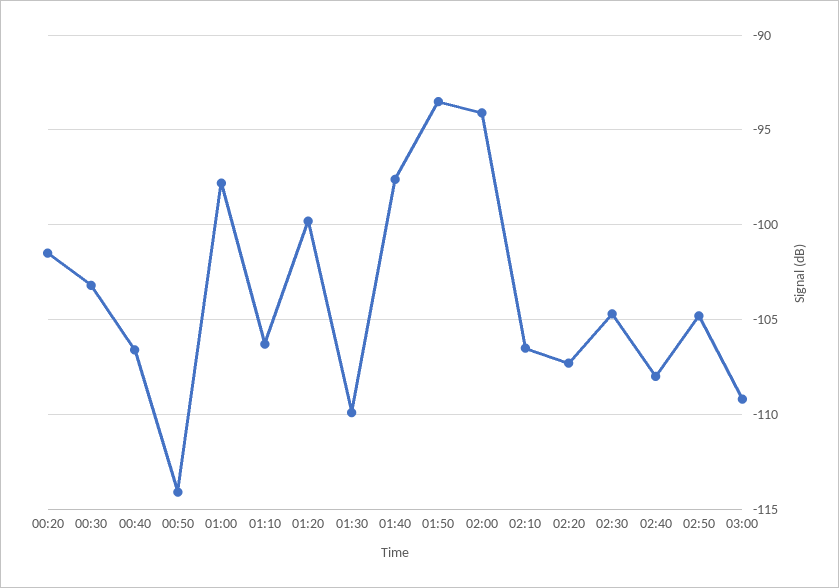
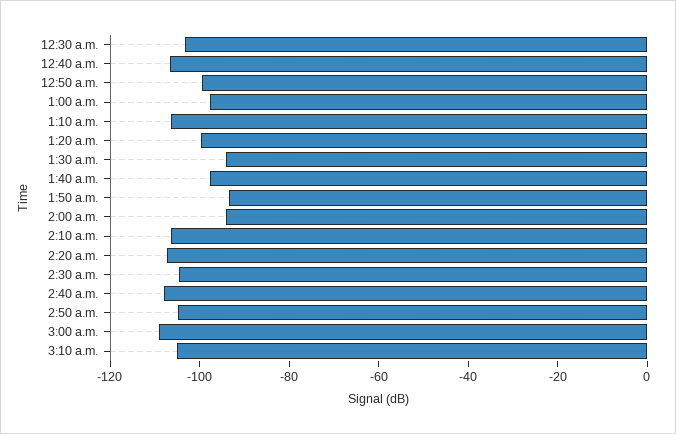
00:20: -101.5 -> none
00:50: -114 -> -100
01:30: -110 -> -95
3:10 a.m.: none -> -105

